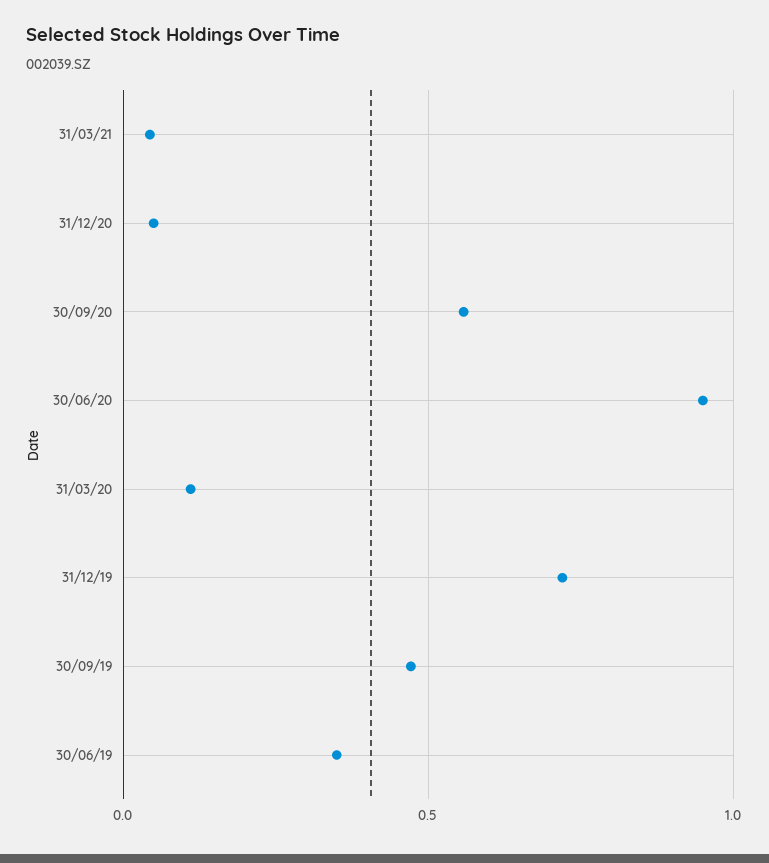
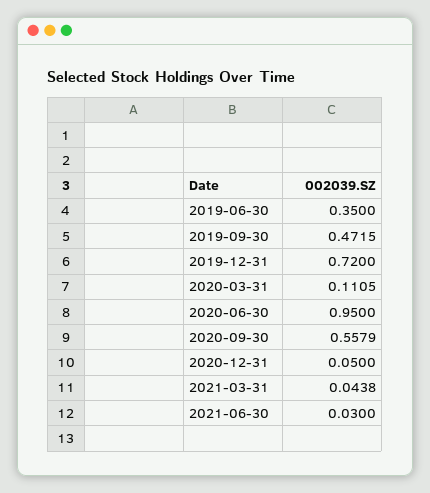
2021-06-30: none -> 0.03

